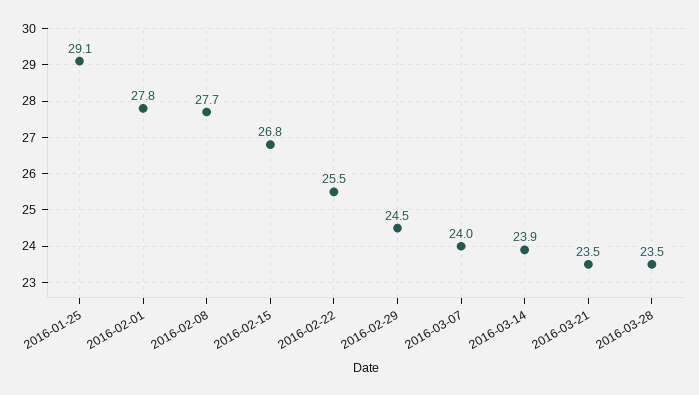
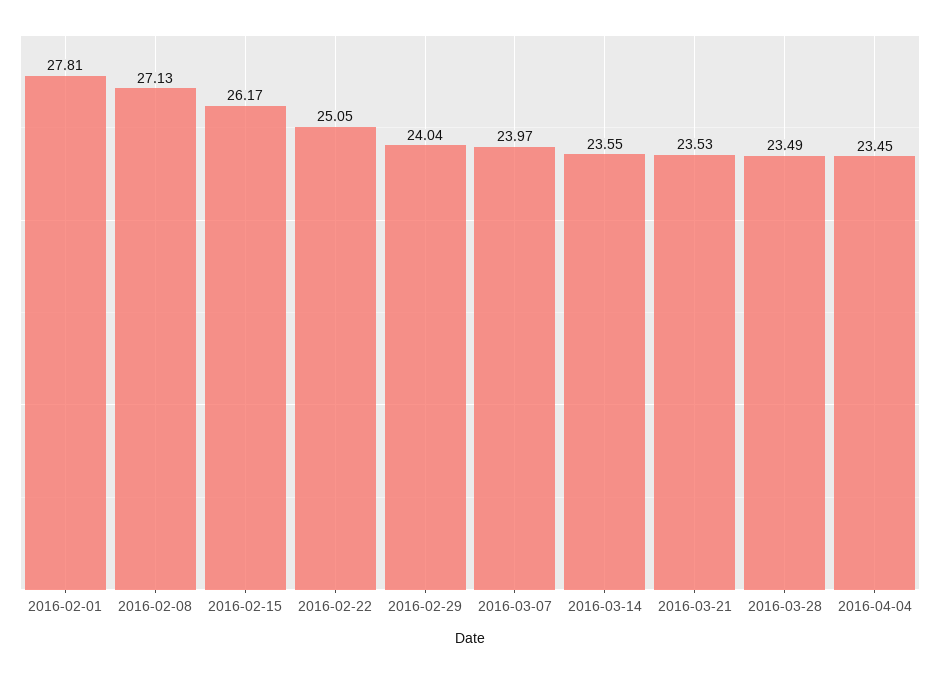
2016-01-25: 29.1 -> none
2016-02-08: 27.7 -> 27.13
2016-02-15: 26.8 -> 26.17
2016-02-22: 25.5 -> 25.05
2016-02-29: 24.5 -> 24.04
2016-03-14: 23.9 -> 23.55
2016-04-04: none -> 23.45

